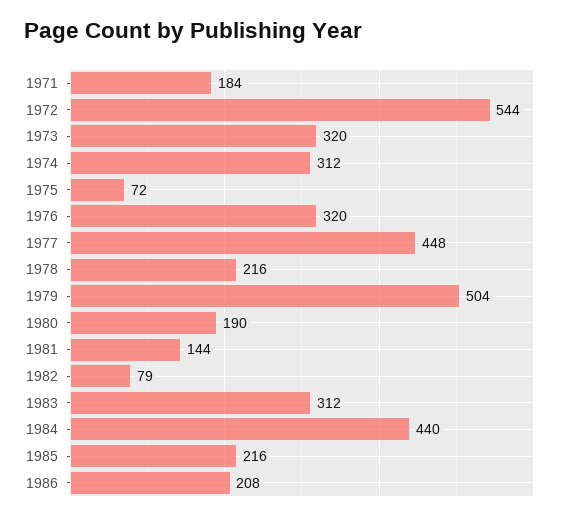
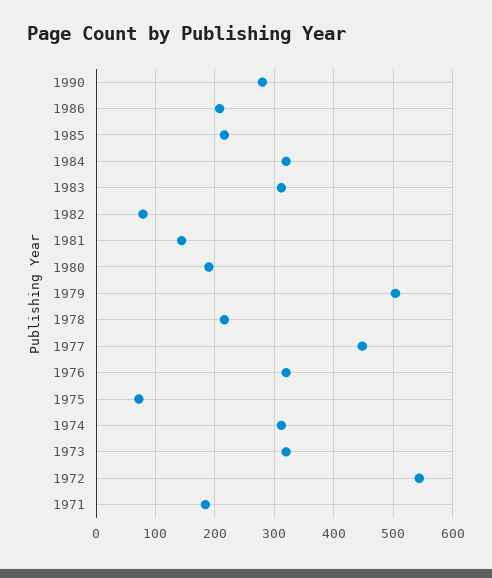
1984: 440 -> 320
1990: none -> 280

